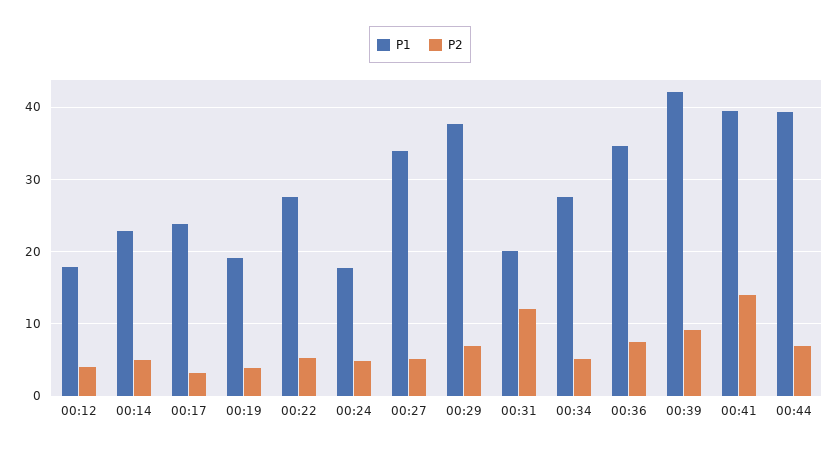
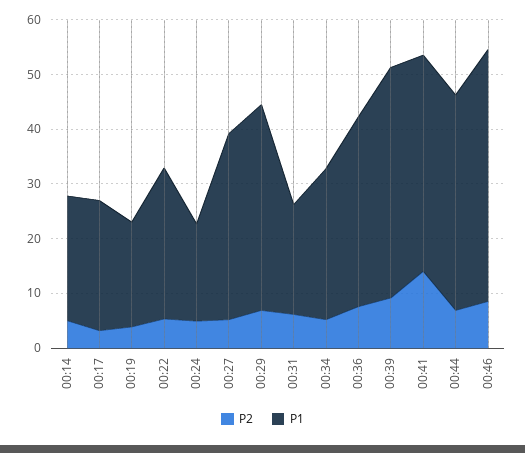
P1, 00:12: 18 -> none
P2, 00:12: 4 -> none
P2, 00:31: 12 -> 6
P2, 00:46: none -> 8
P1, 00:46: none -> 46

